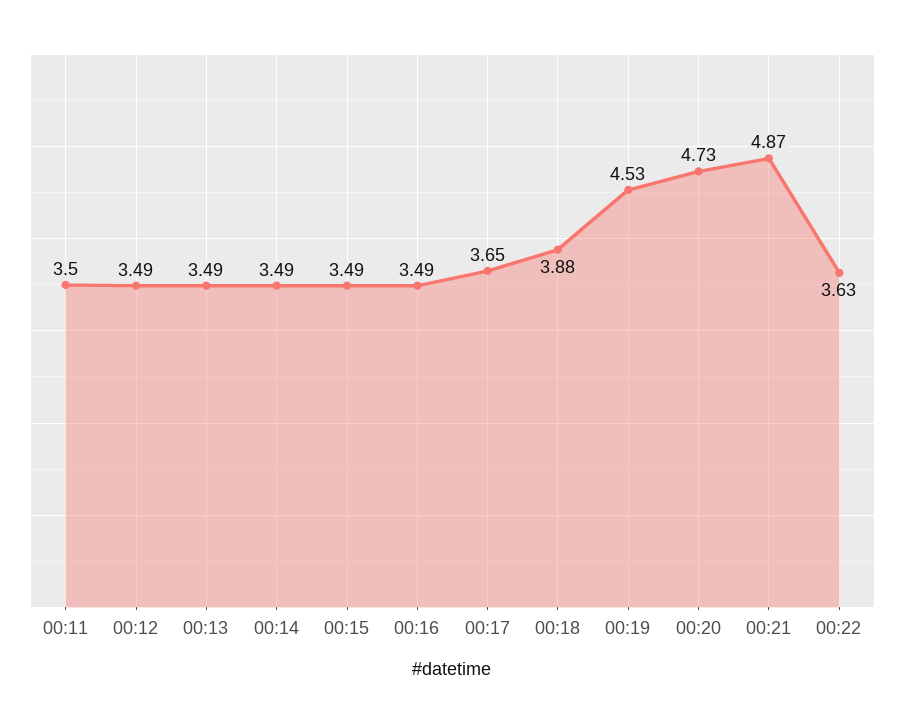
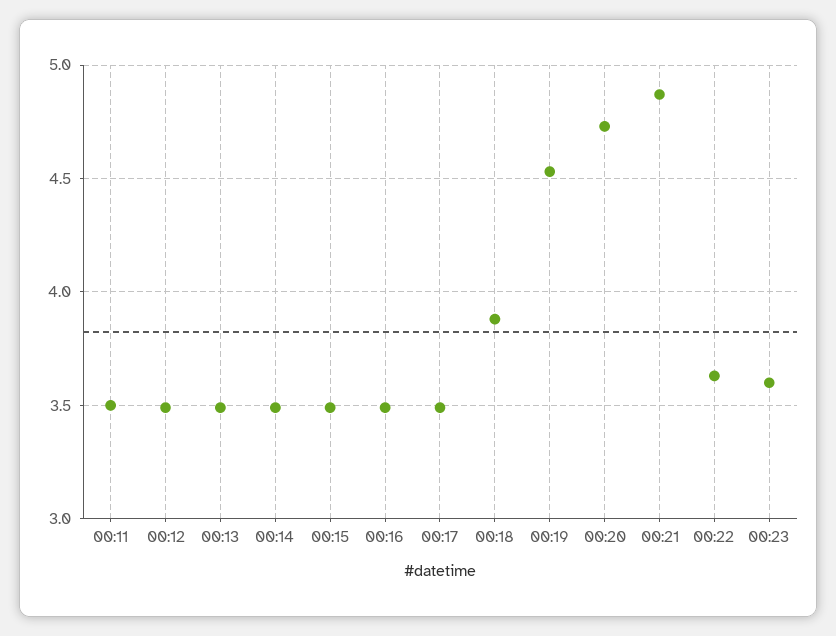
00:17: 3.65 -> 3.5
00:23: none -> 3.6

